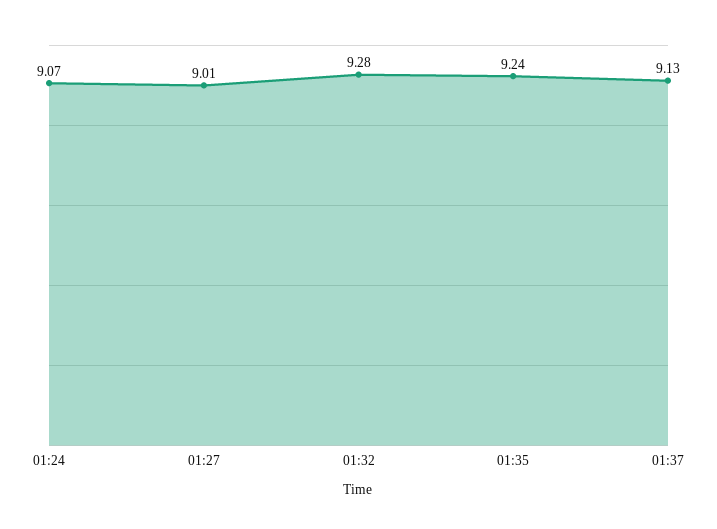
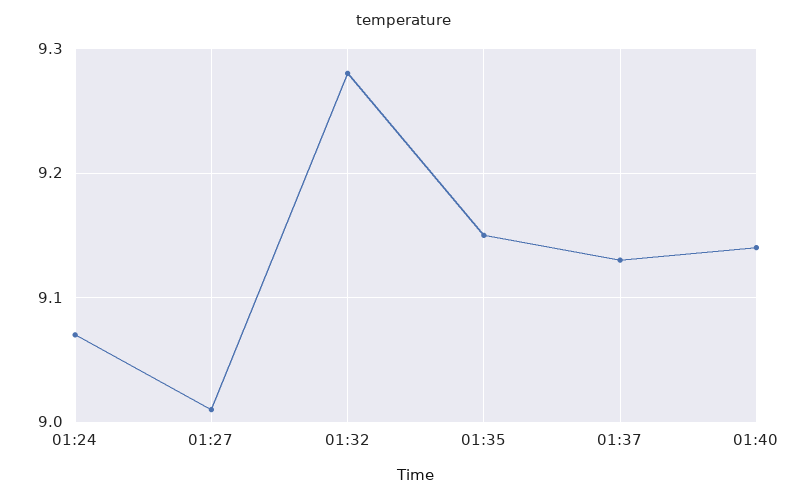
01:35: 9.24 -> 9.15
01:40: none -> 9.14

